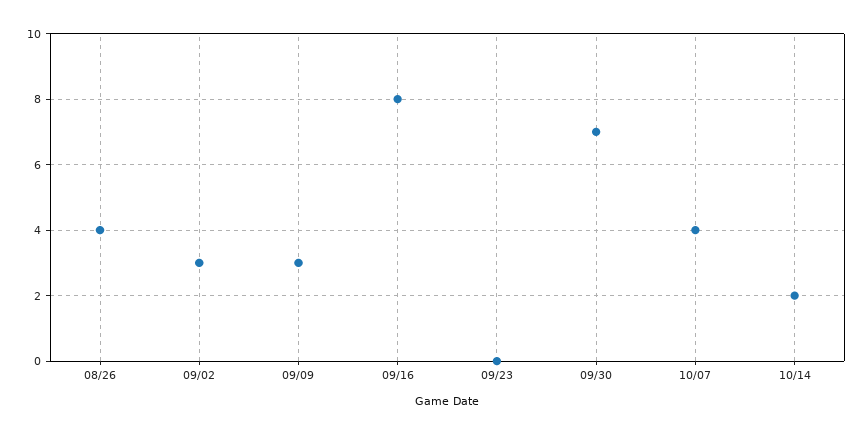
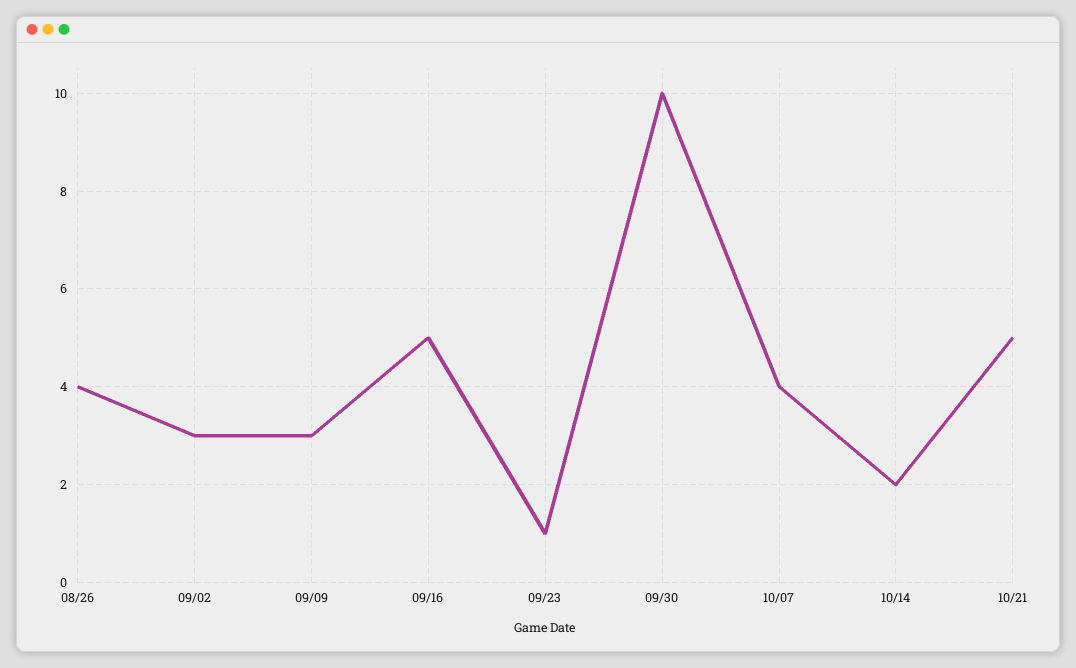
09/16: 8 -> 5
09/23: 0 -> 1
09/30: 7 -> 10
10/21: none -> 5

